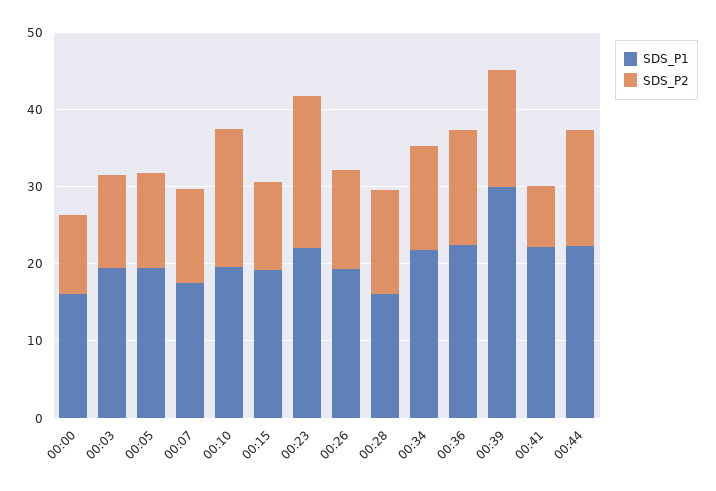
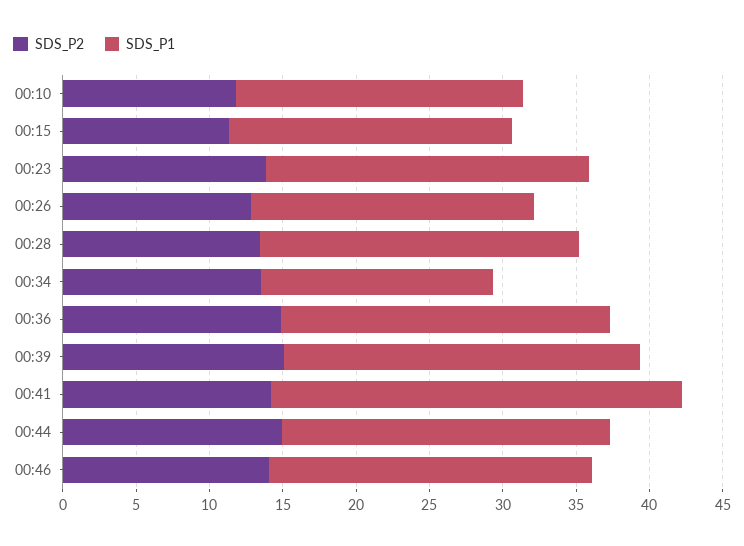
SDS_P1, 00:00: 16 -> none
SDS_P2, 00:00: 10 -> none
SDS_P1, 00:03: 20 -> none
SDS_P2, 00:03: 12 -> none
SDS_P1, 00:05: 20 -> none
SDS_P2, 00:05: 12 -> none
SDS_P1, 00:07: 18 -> none
SDS_P2, 00:07: 12 -> none
SDS_P2, 00:10: 18 -> 12
SDS_P2, 00:23: 20 -> 14
SDS_P1, 00:28: 16 -> 22
SDS_P1, 00:34: 22 -> 16
SDS_P1, 00:39: 30 -> 24
SDS_P1, 00:41: 22 -> 28
SDS_P2, 00:41: 8 -> 14
SDS_P2, 00:46: none -> 14
SDS_P1, 00:46: none -> 22

